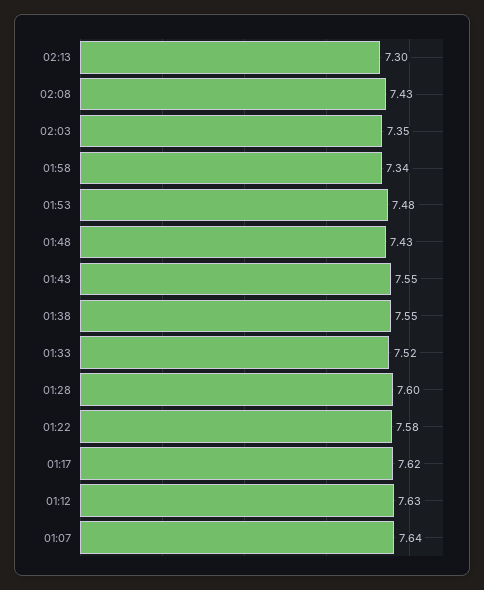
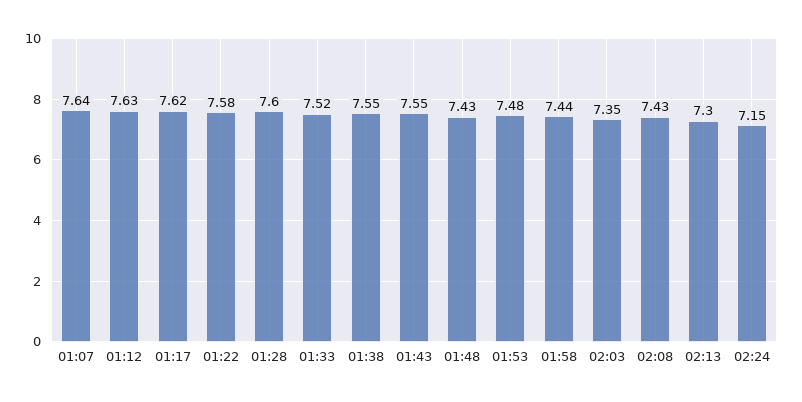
01:58: 7.34 -> 7.44
02:24: none -> 7.15

